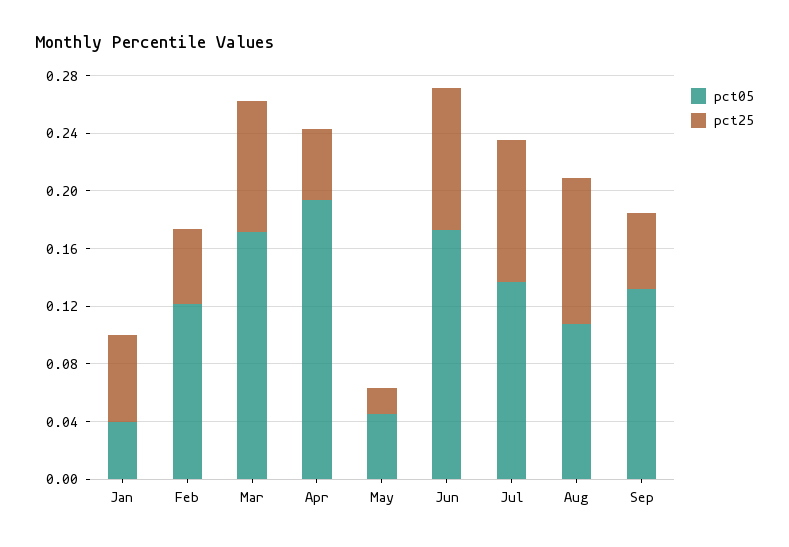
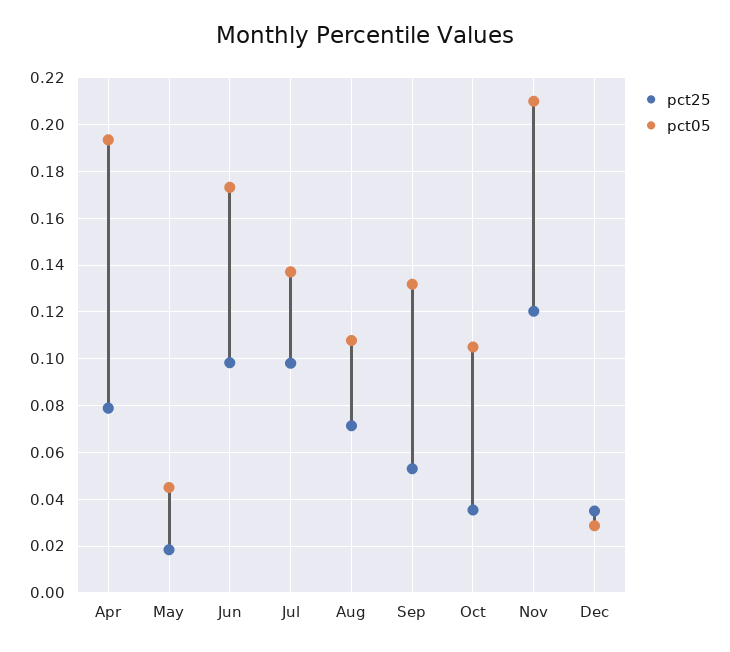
pct05, Jan: 0.04 -> none
pct25, Jan: 0.06 -> none
pct05, Feb: 0.12 -> none
pct25, Feb: 0.05 -> none
pct05, Mar: 0.17 -> none
pct25, Mar: 0.09 -> none
pct25, Apr: 0.05 -> 0.08
pct25, Aug: 0.1 -> 0.07
pct25, Oct: none -> 0.035
pct05, Oct: none -> 0.105
pct25, Nov: none -> 0.12
pct05, Nov: none -> 0.21
pct25, Dec: none -> 0.035
pct05, Dec: none -> 0.03

